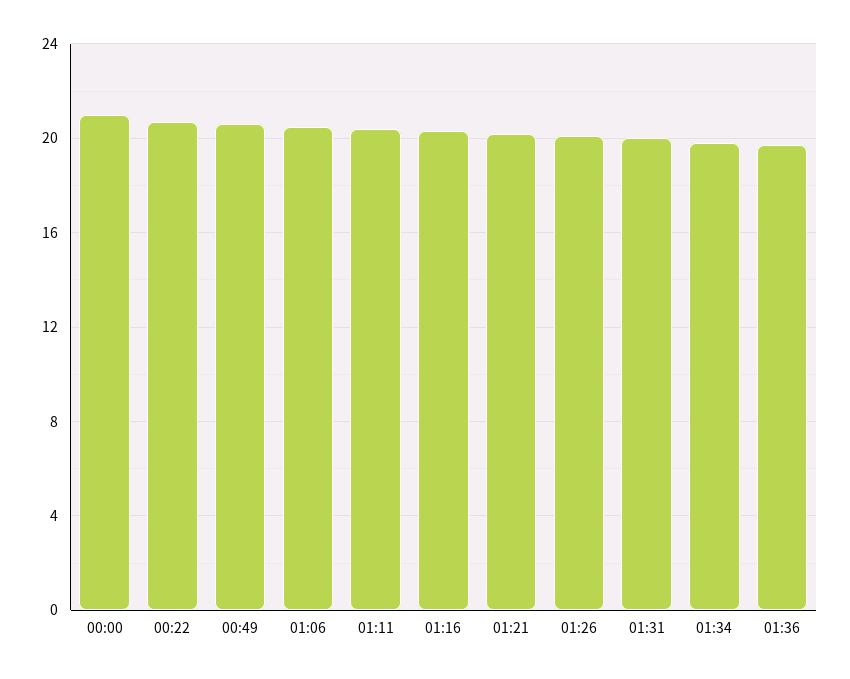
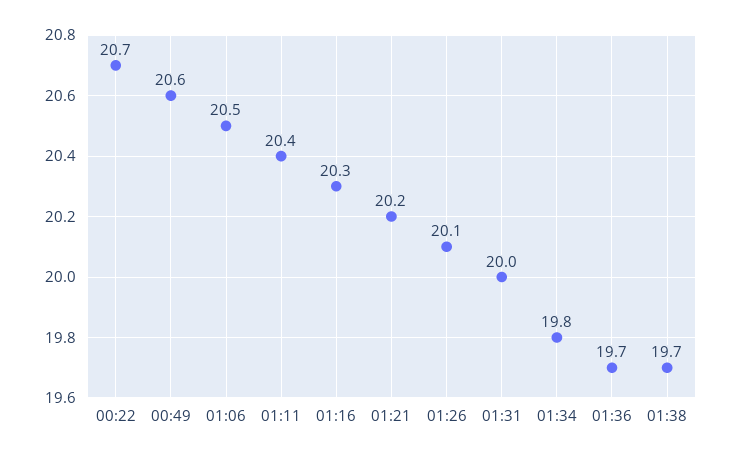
00:00: 21 -> none
01:38: none -> 19.7

